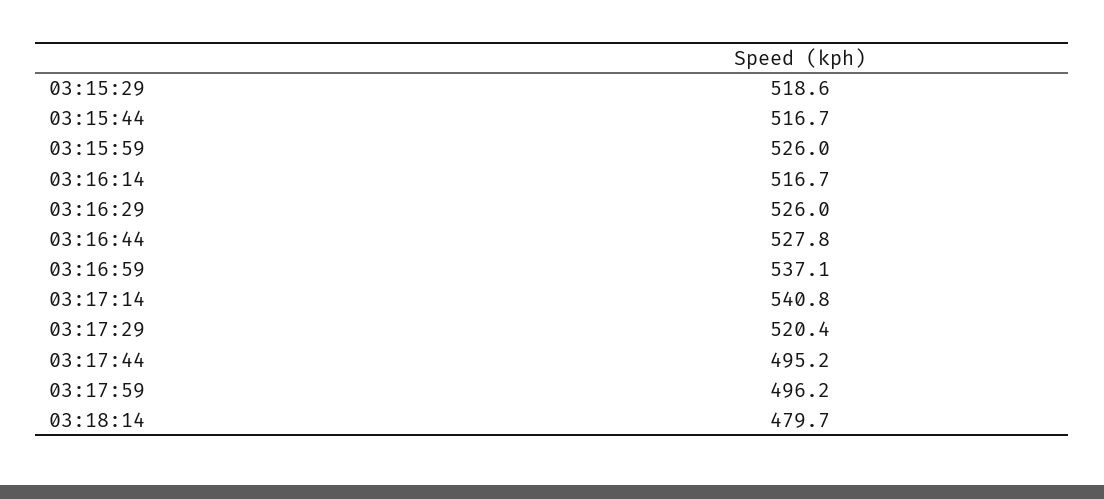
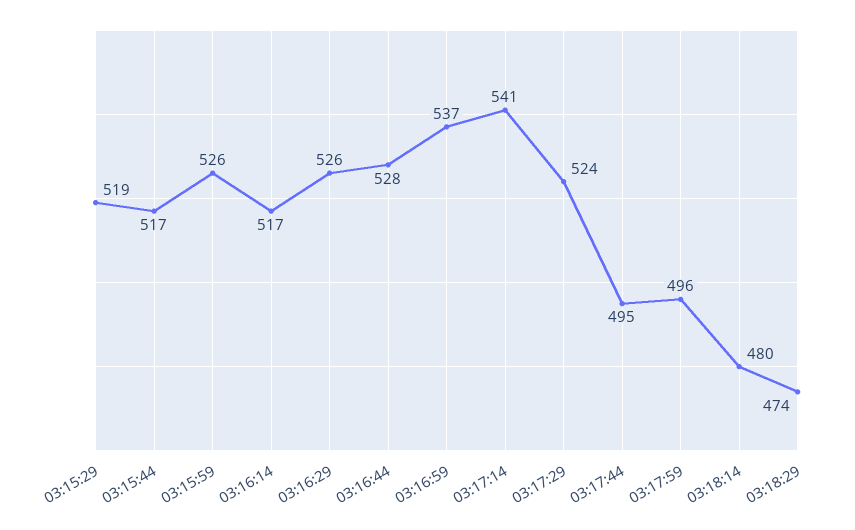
03:17:29: 520.4 -> 524
03:18:29: none -> 474

